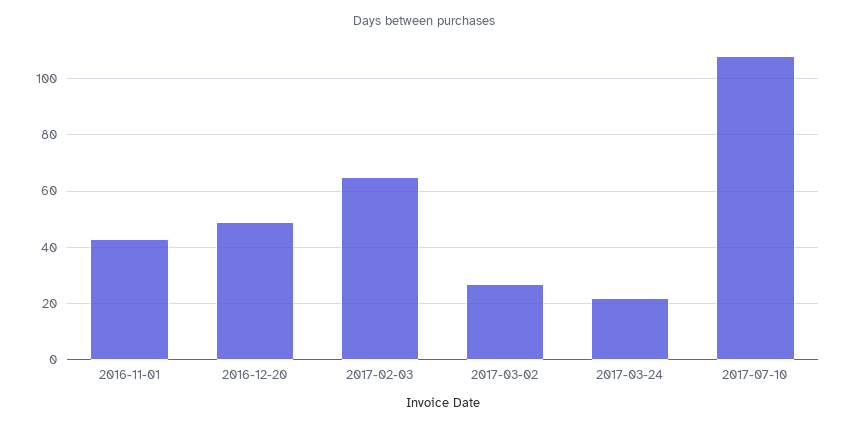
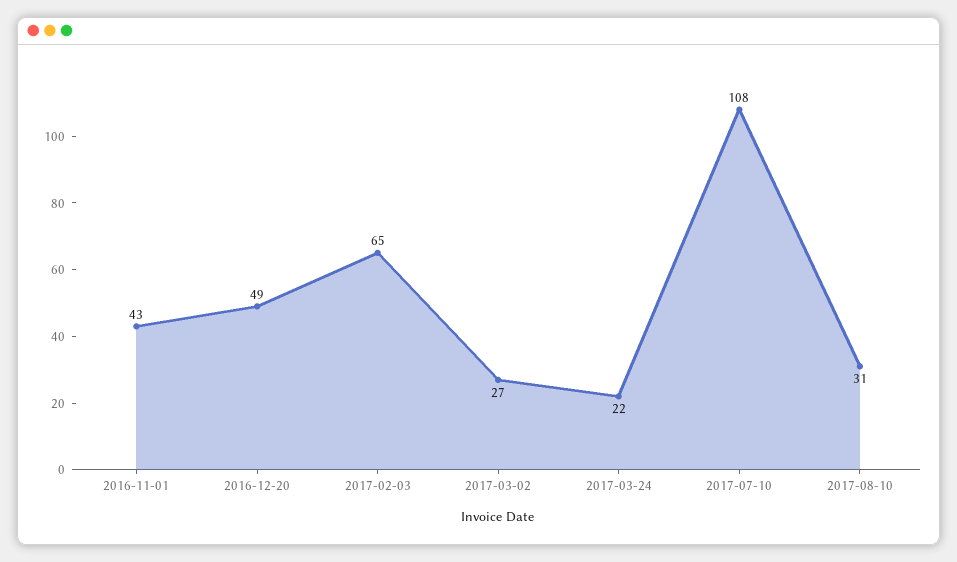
2017-08-10: none -> 31

